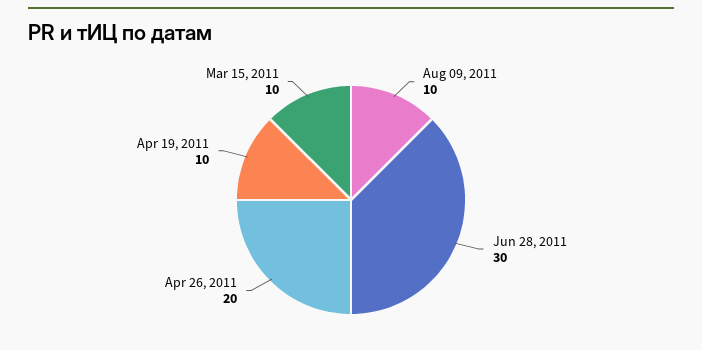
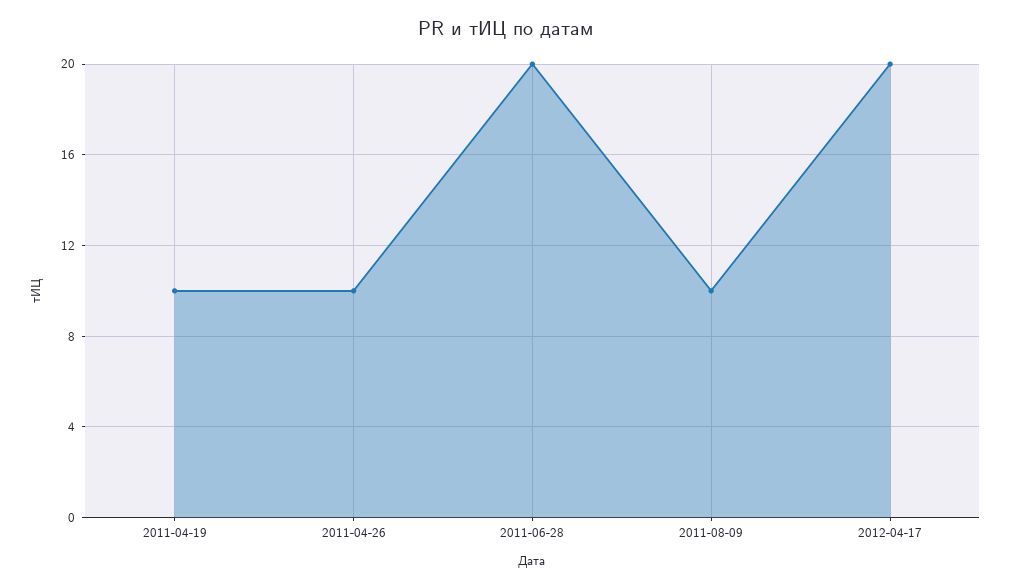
Jun 28, 2011: 30 -> 20
Apr 26, 2011: 20 -> 10
Mar 15, 2011: 10 -> none
2012-04-17: none -> 20

